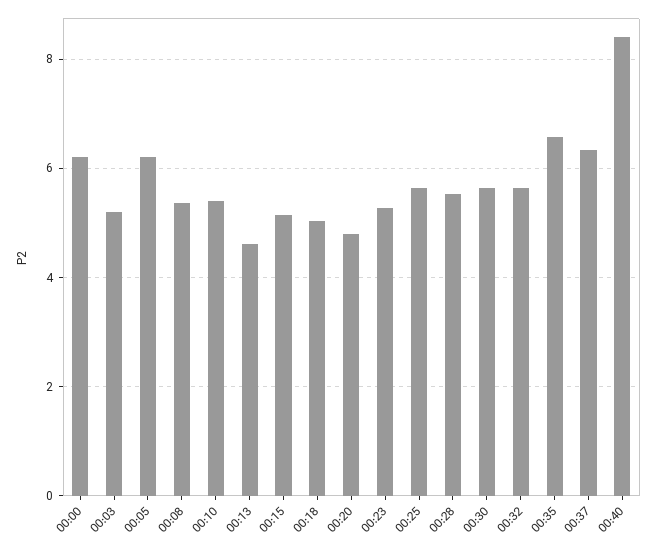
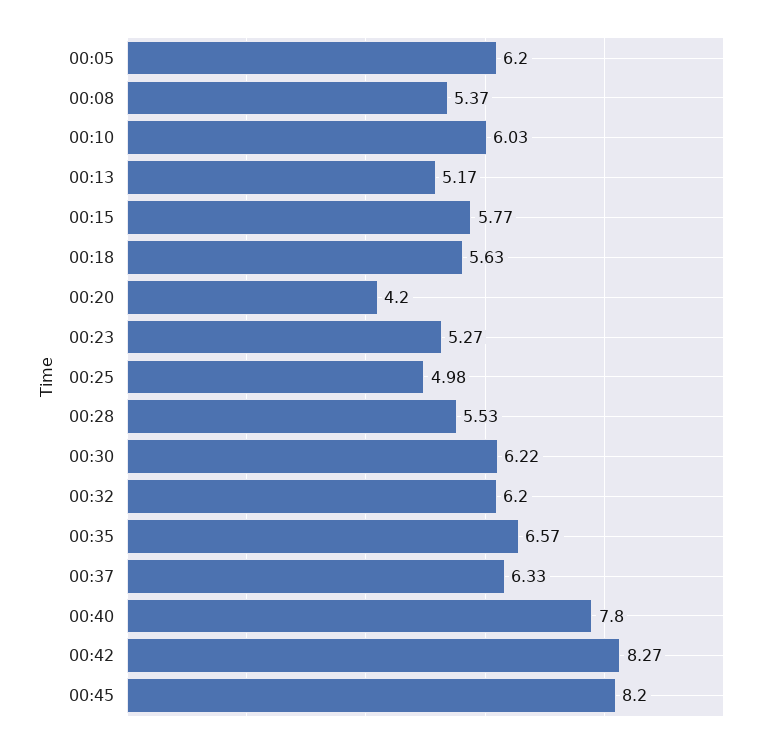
00:00: 6.2 -> none
00:03: 5.2 -> none
00:10: 5.4 -> 6.03
00:13: 4.6 -> 5.17
00:15: 5.2 -> 5.77
00:18: 5 -> 5.63
00:20: 4.8 -> 4.2
00:25: 5.6 -> 4.98
00:30: 5.6 -> 6.22
00:32: 5.6 -> 6.2
00:40: 8.4 -> 7.8
00:42: none -> 8.27
00:45: none -> 8.2

